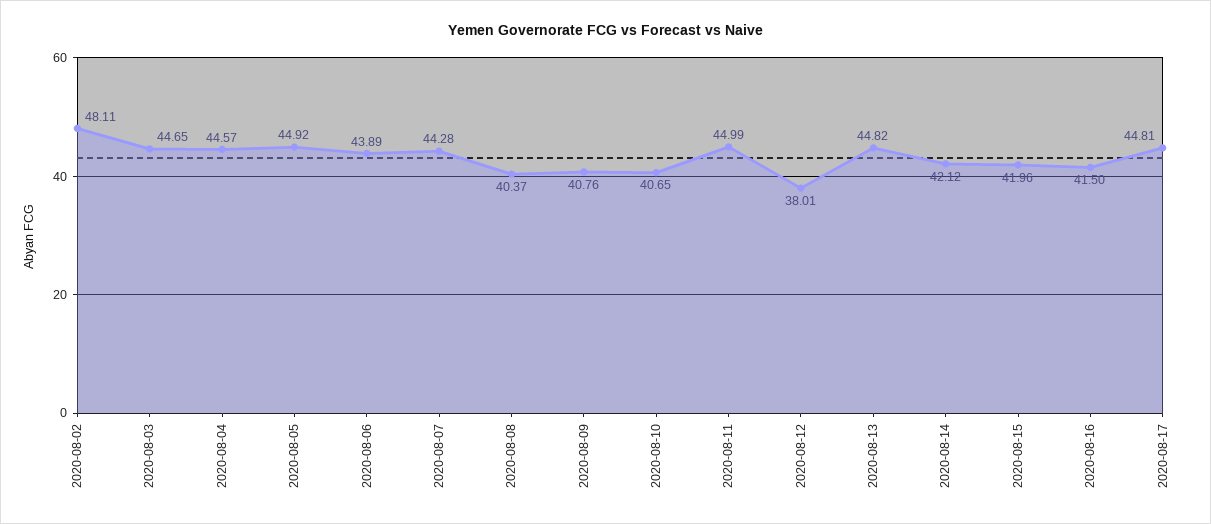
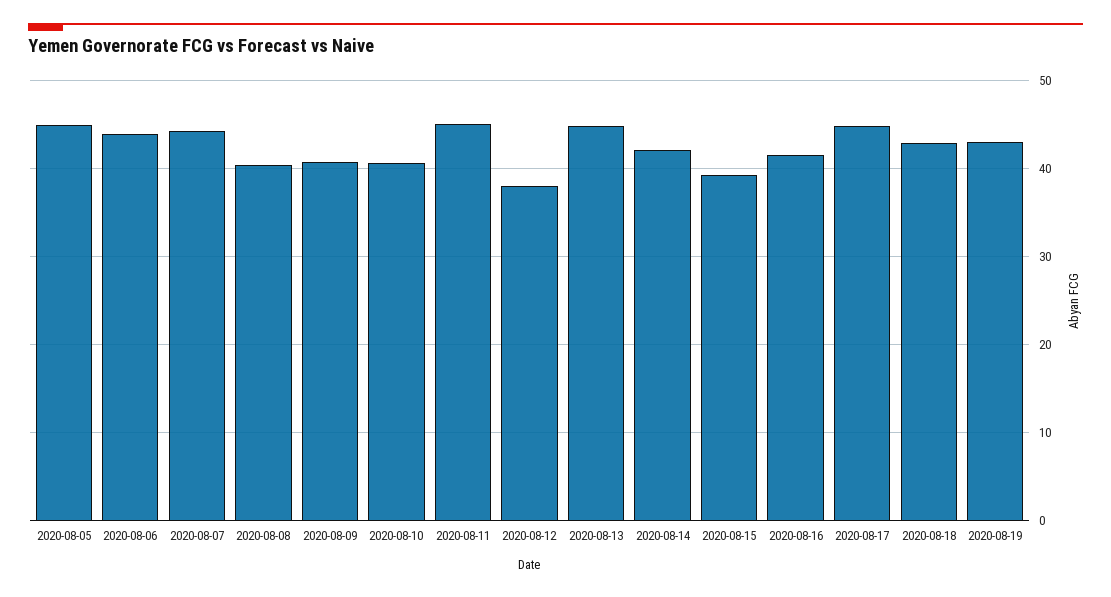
2020-08-02: 48.11 -> none
2020-08-03: 44.65 -> none
2020-08-04: 44.57 -> none
2020-08-15: 41.96 -> 39
2020-08-18: none -> 43
2020-08-19: none -> 43

